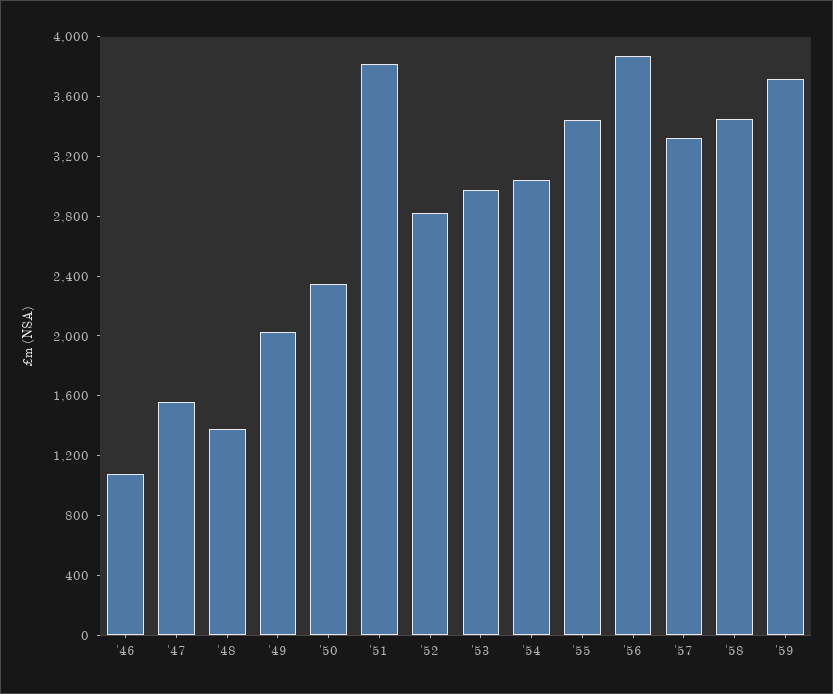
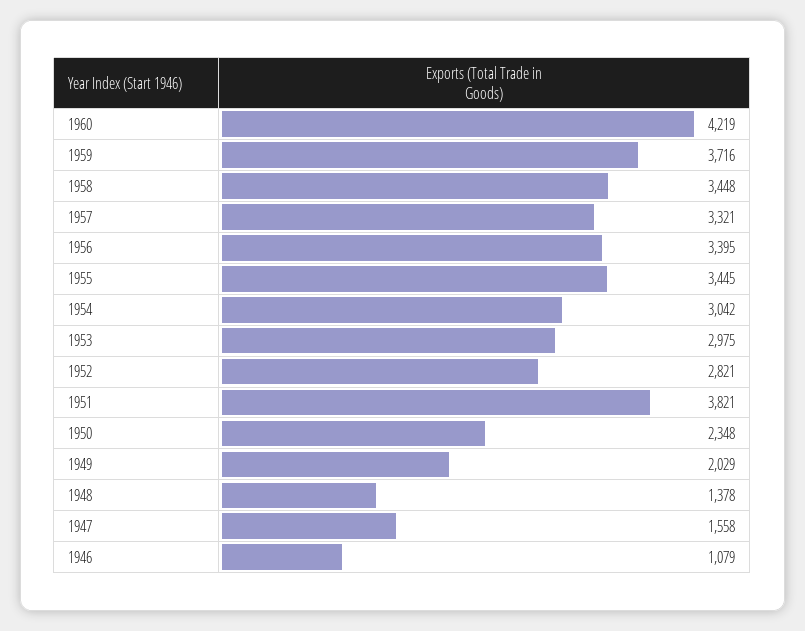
'56: 3900 -> 3395
1960: none -> 4219

